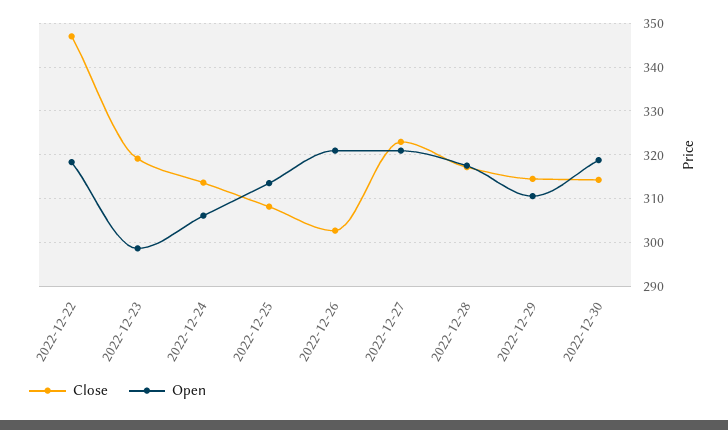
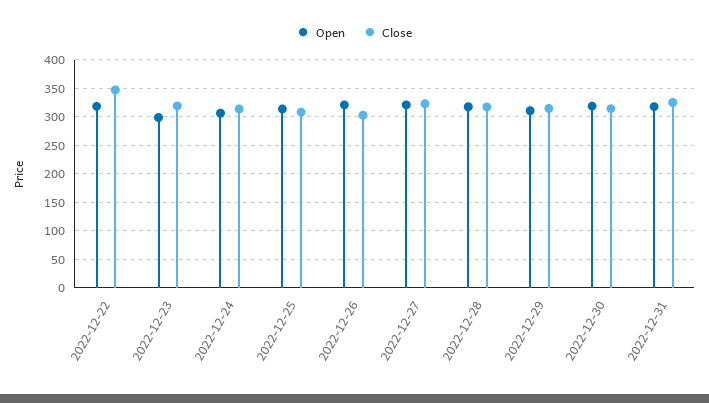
Open, 2022-12-31: none -> 325
Close, 2022-12-31: none -> 325

